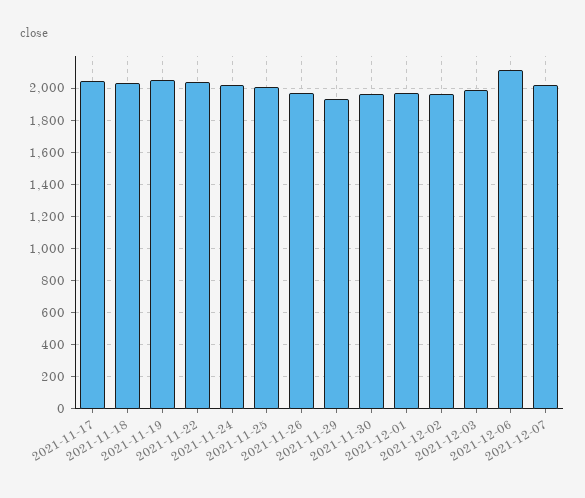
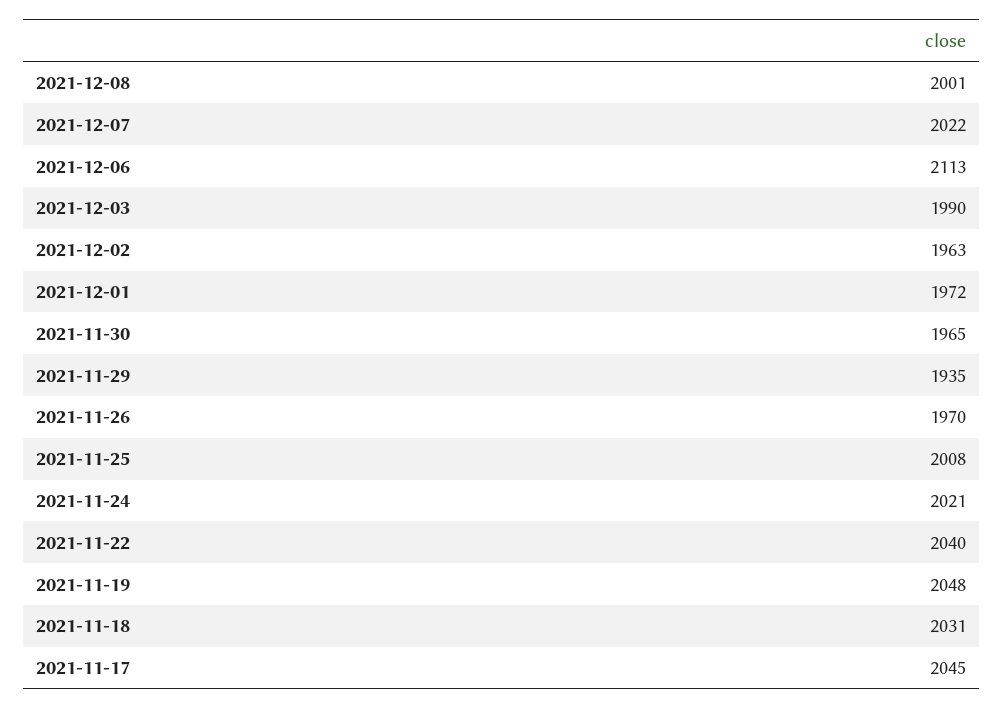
2021-12-08: none -> 2001

